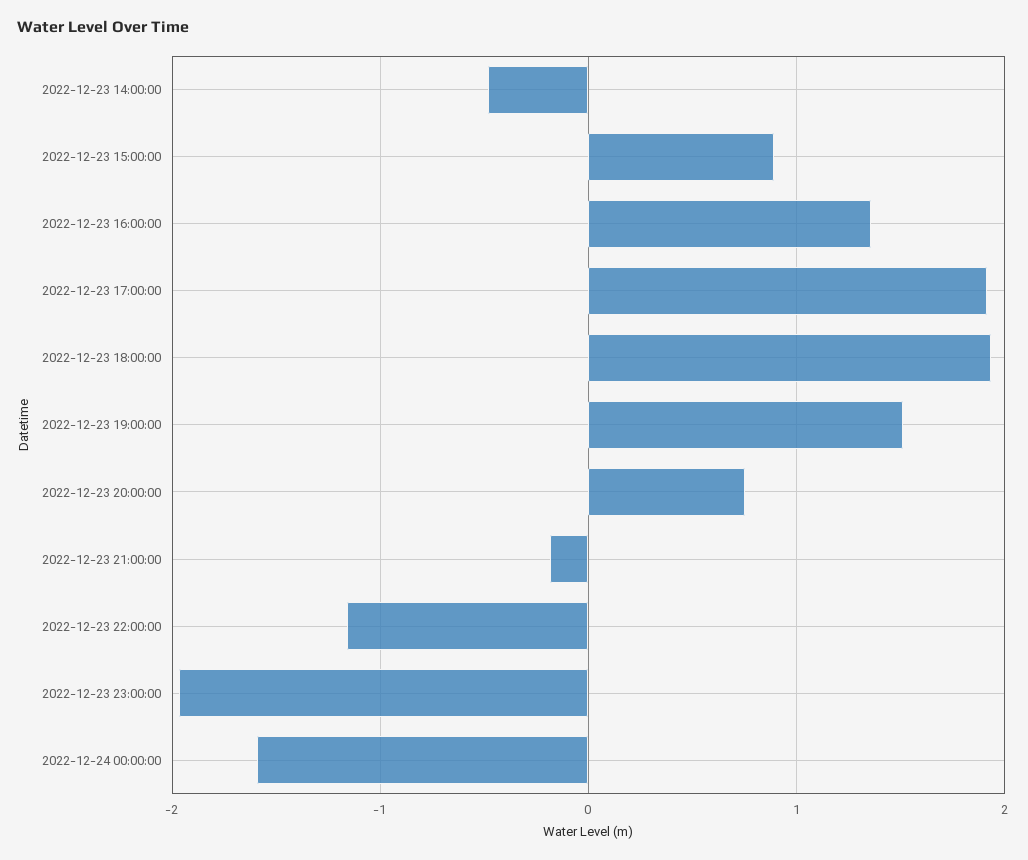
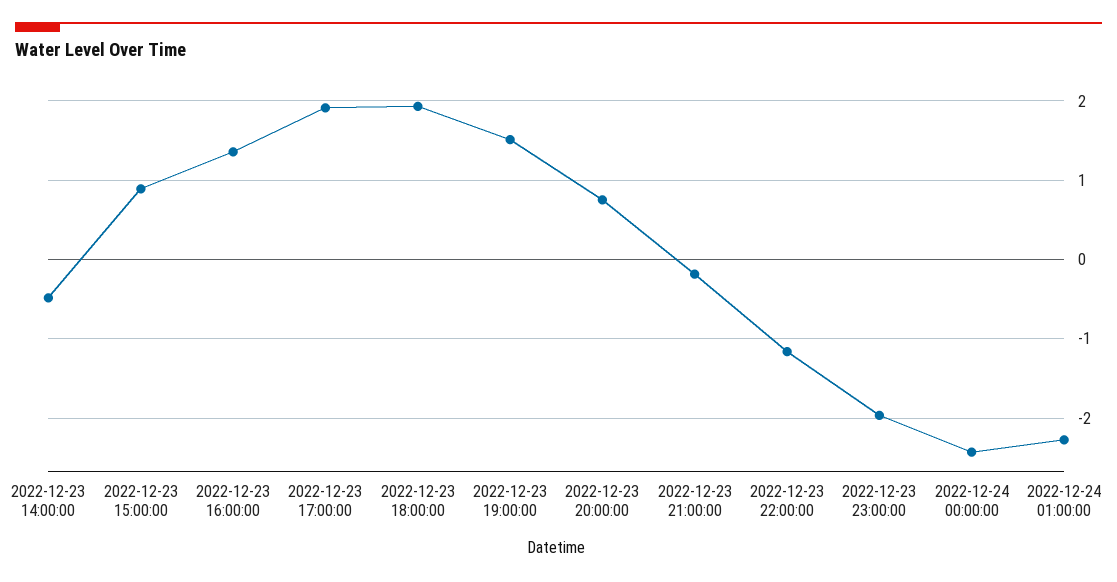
2022-12-24 00:00:00: -1.6 -> -2.4
2022-12-24 01:00:00: none -> -2.3

